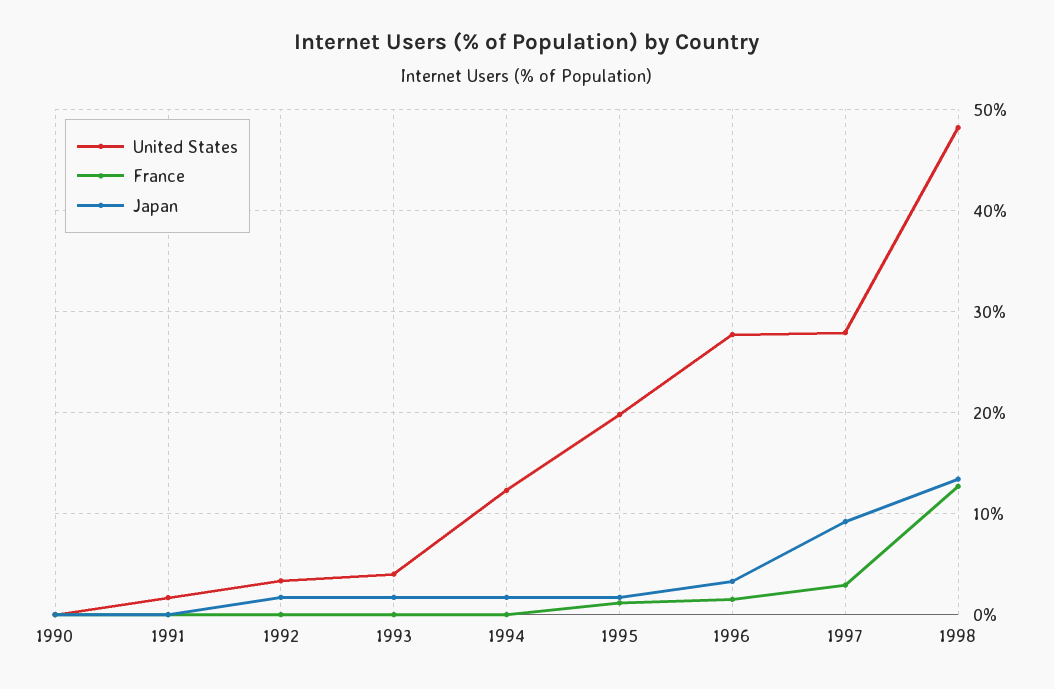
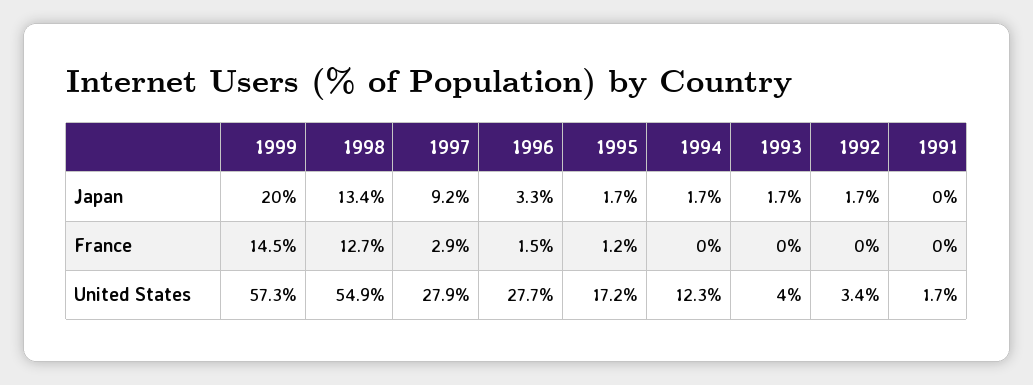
United States, 1990: 0 -> none
France, 1990: 0 -> none
Japan, 1990: 0 -> none
United States, 1995: 20 -> 17.2
United States, 1998: 48 -> 54.9
Japan, 1999: none -> 20
France, 1999: none -> 14.5
United States, 1999: none -> 57.3

